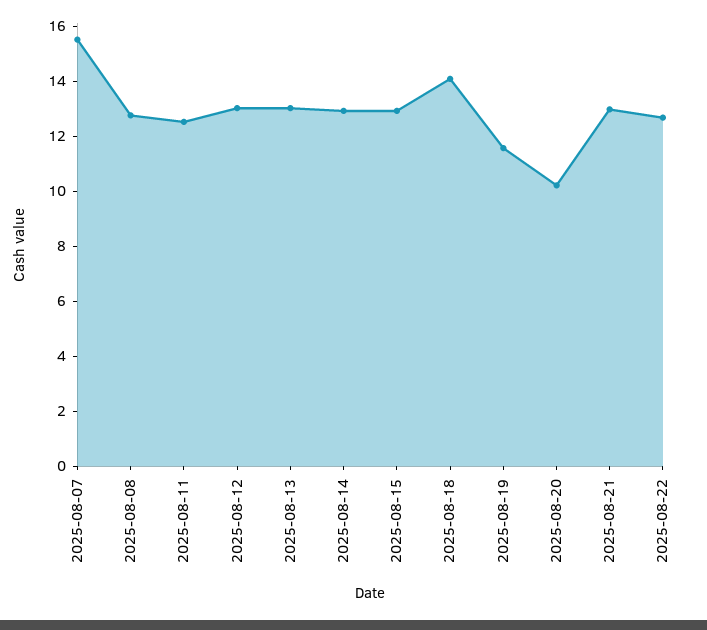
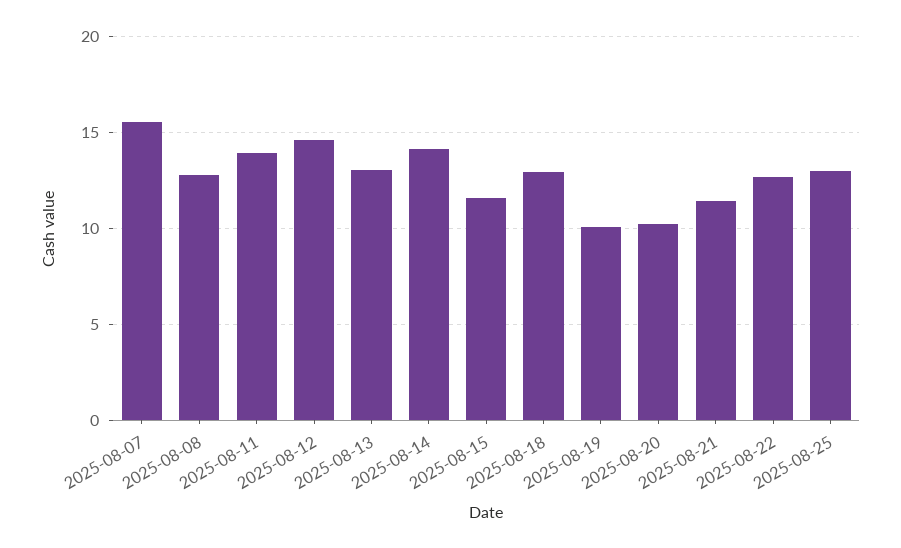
2025-08-11: 12.5 -> 14
2025-08-12: 13 -> 14.5
2025-08-14: 13 -> 14
2025-08-15: 13 -> 11.5
2025-08-18: 14 -> 13
2025-08-19: 11.5 -> 10
2025-08-21: 13 -> 11.5
2025-08-25: none -> 13

